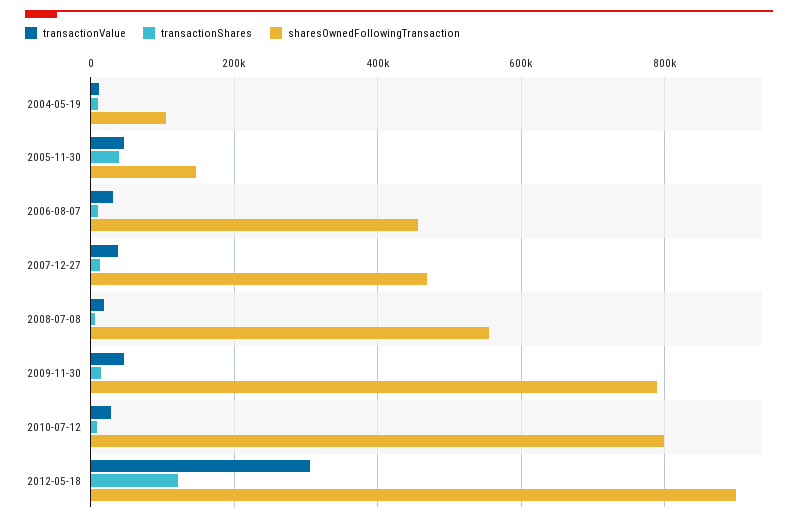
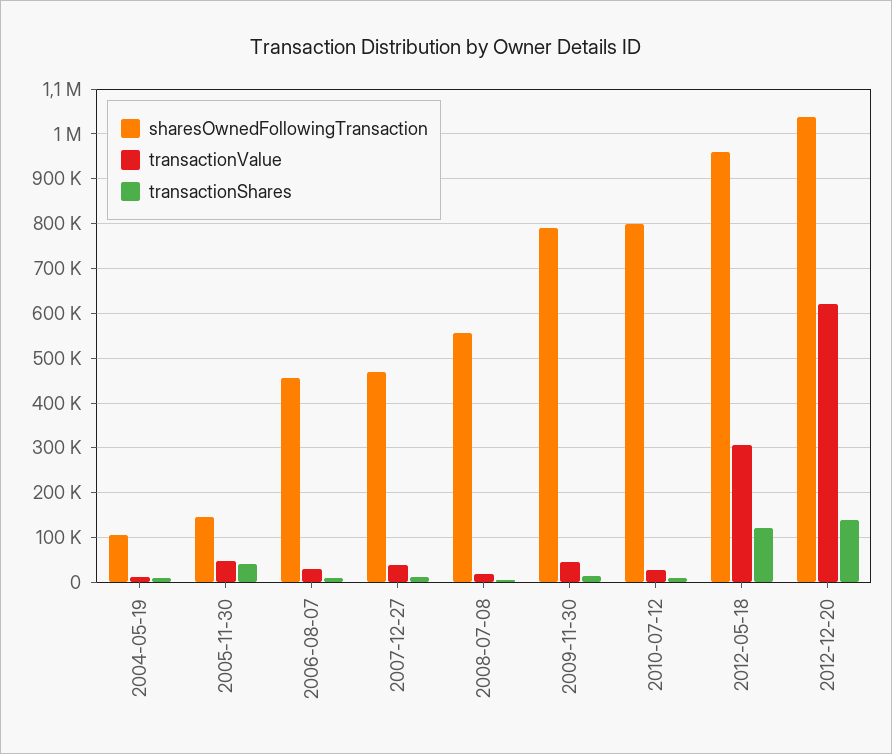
sharesOwnedFollowingTransaction, 2012-05-18: 900000 -> 960000
sharesOwnedFollowingTransaction, 2012-12-20: none -> 1040000
transactionValue, 2012-12-20: none -> 620000
transactionShares, 2012-12-20: none -> 140000

